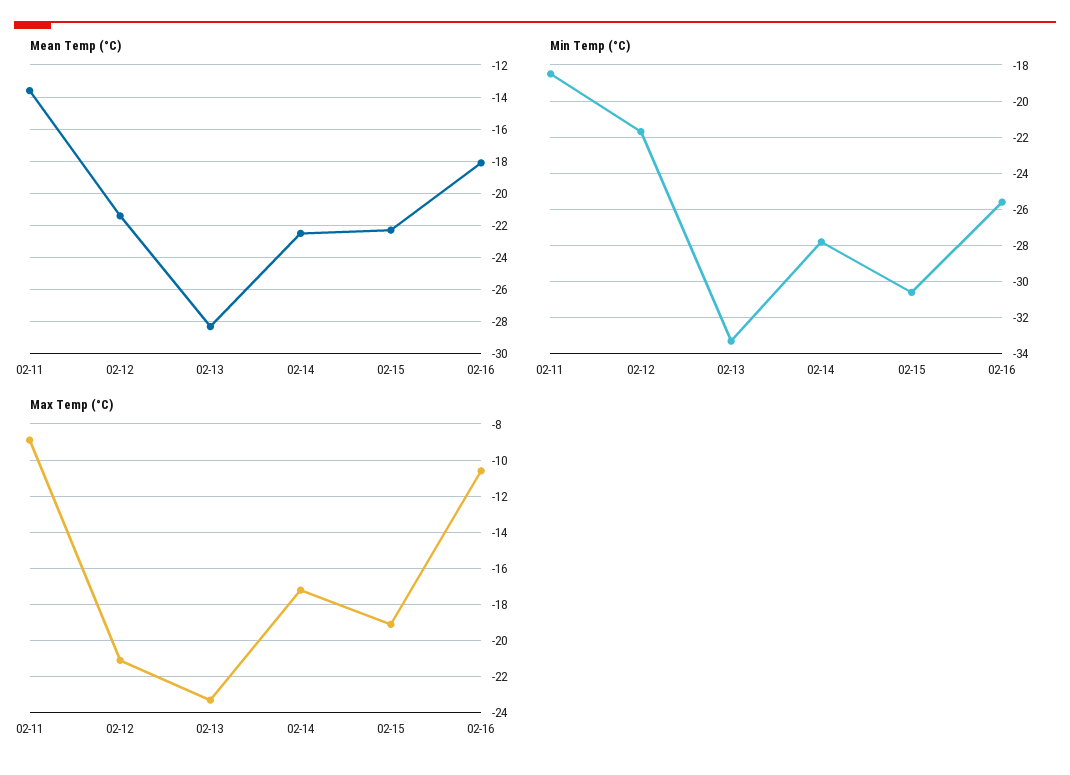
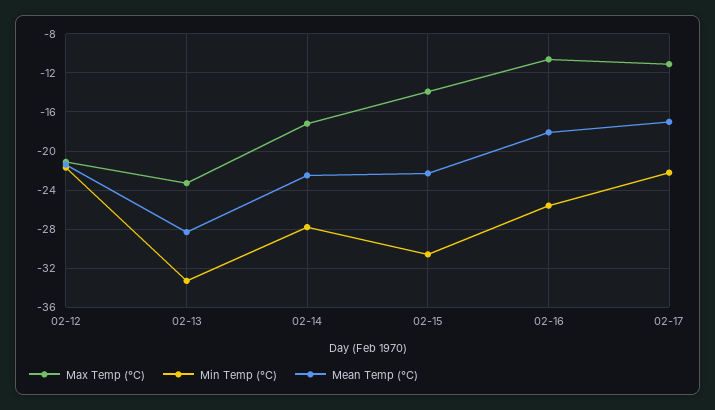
Mean Temp (°C), 02-11: -13.5 -> none
Min Temp (°C), 02-11: -18.5 -> none
Max Temp (°C), 02-11: -9 -> none
Max Temp (°C), 02-15: -19 -> -14
Max Temp (°C), 02-17: none -> -11
Min Temp (°C), 02-17: none -> -22
Mean Temp (°C), 02-17: none -> -17

